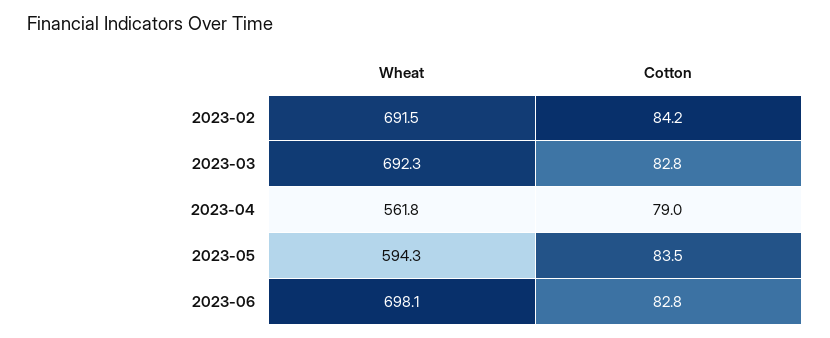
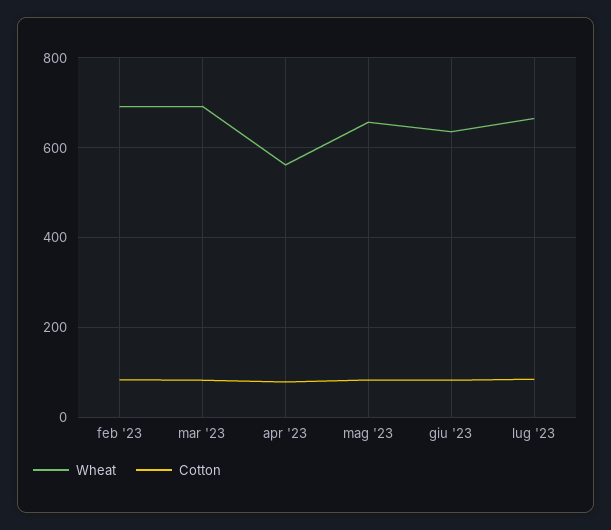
Wheat, 2023-05: 594.3 -> 660
Wheat, 2023-06: 698.1 -> 640
Wheat, lug '23: none -> 660
Cotton, lug '23: none -> 80

